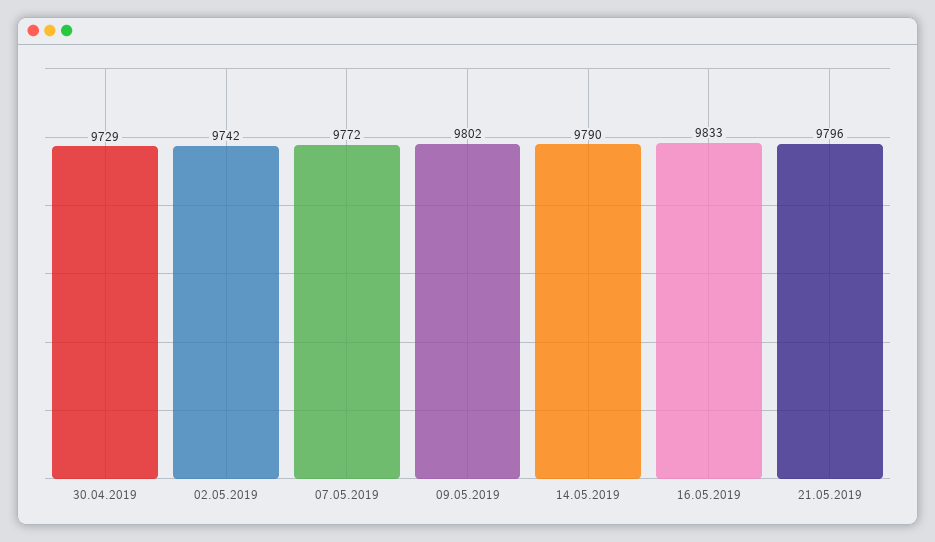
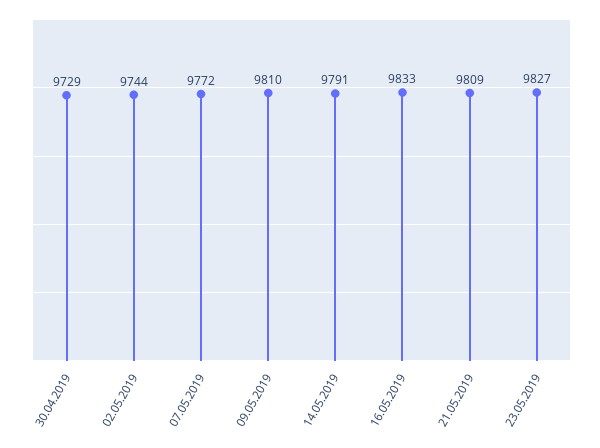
02.05.2019: 9742 -> 9744
09.05.2019: 9802 -> 9810
14.05.2019: 9790 -> 9791
21.05.2019: 9796 -> 9809
23.05.2019: none -> 9827

